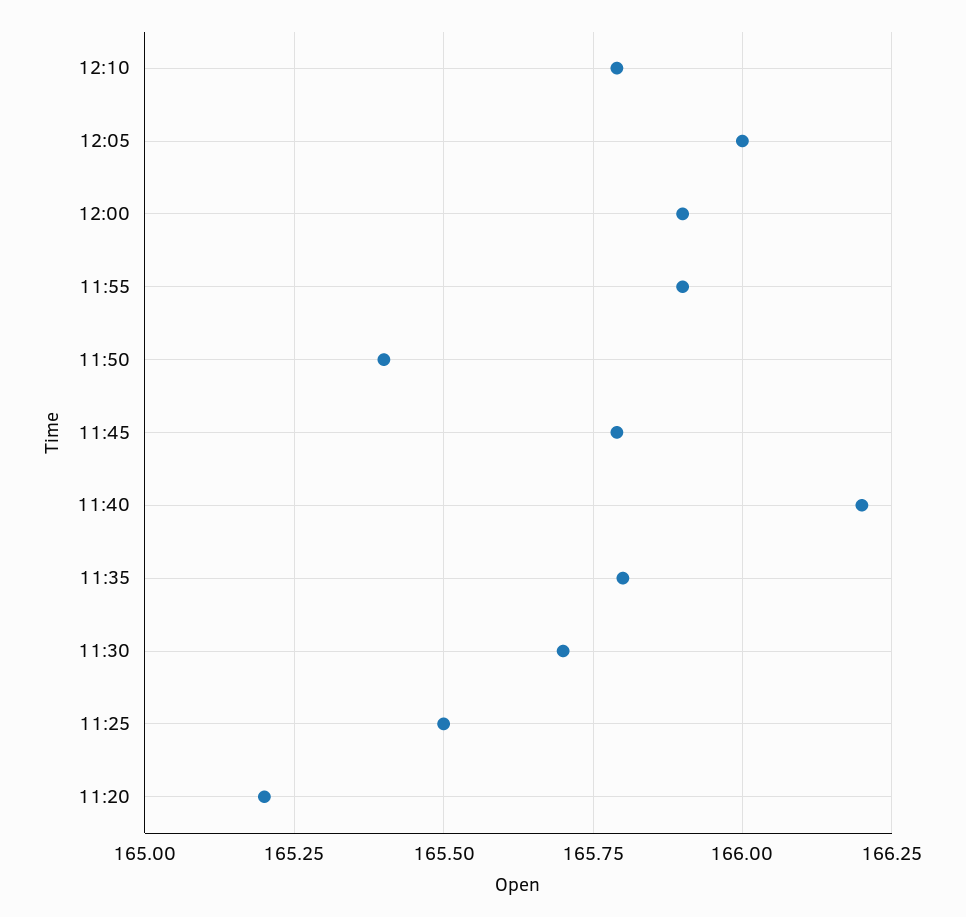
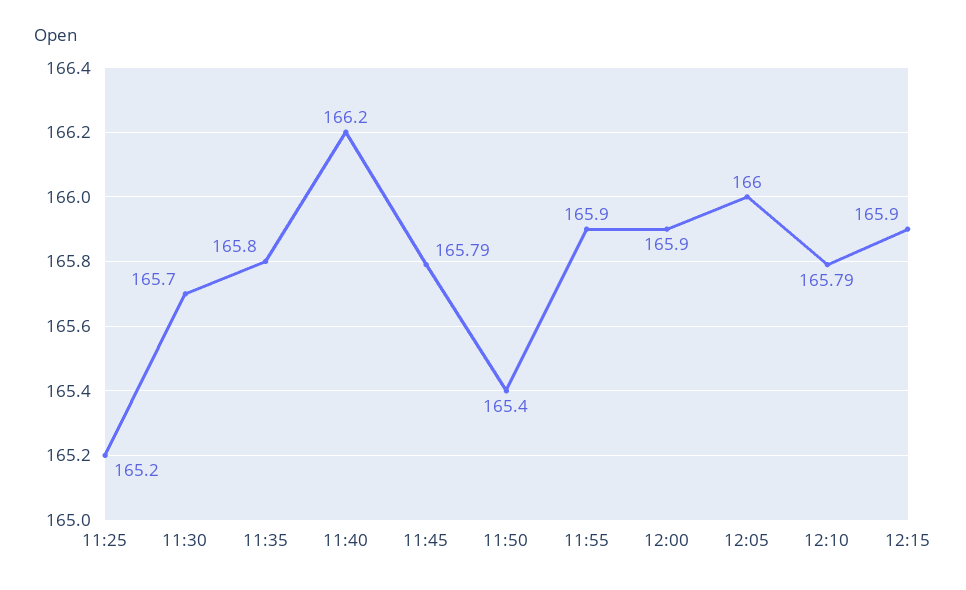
11:25: 165.5 -> 165.2
11:20: 165.2 -> none
12:15: none -> 165.9

